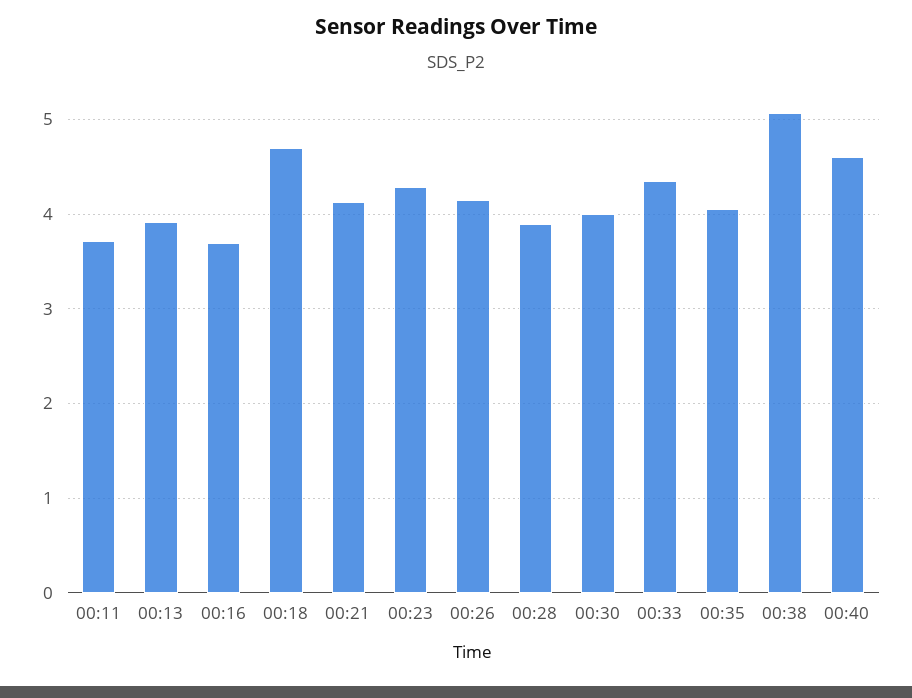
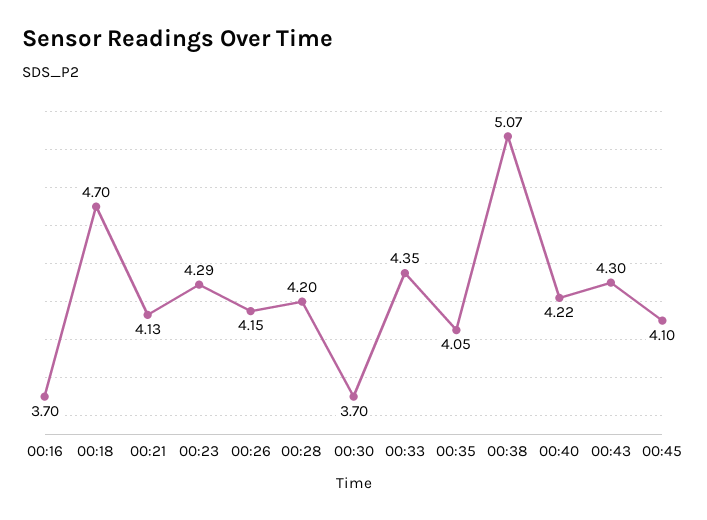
00:11: 3.7 -> none
00:13: 3.9 -> none
00:28: 3.9 -> 4.2
00:30: 4 -> 3.7
00:40: 4.6 -> 4.22
00:43: none -> 4.3
00:45: none -> 4.1

